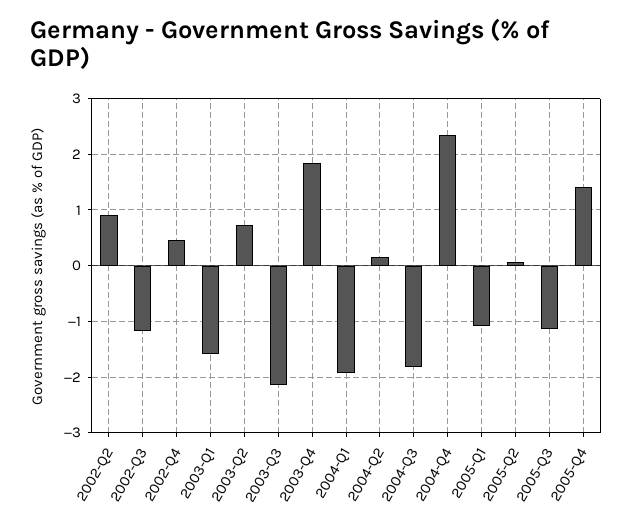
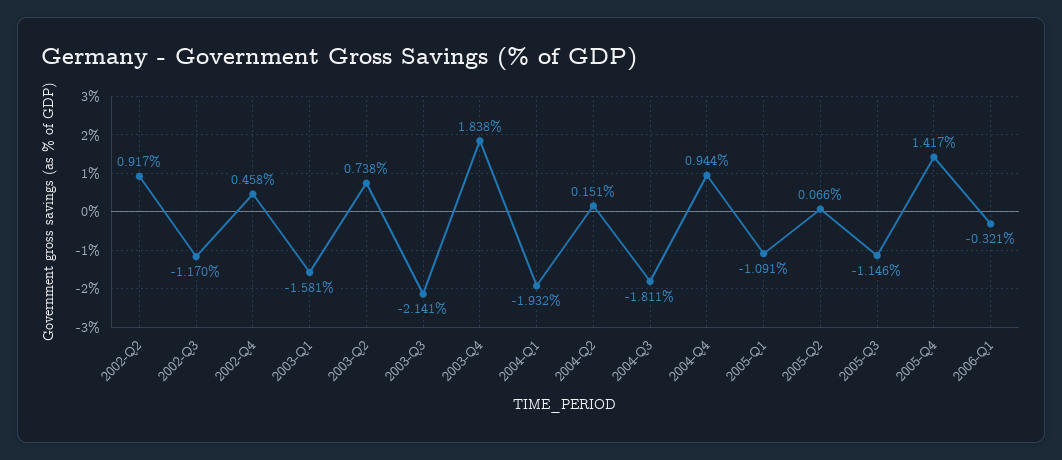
2004-Q4: 2.4 -> 0.944
2006-Q1: none -> -0.321

